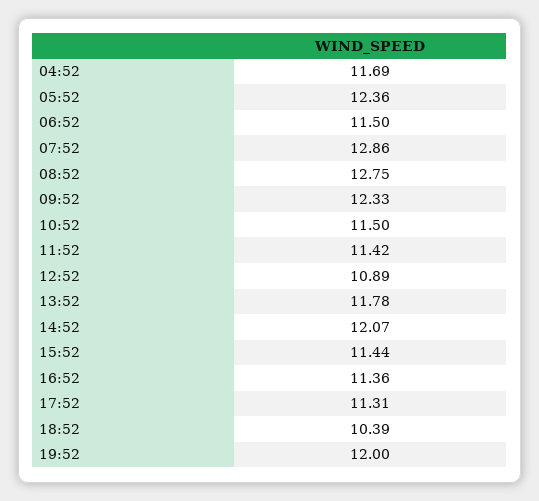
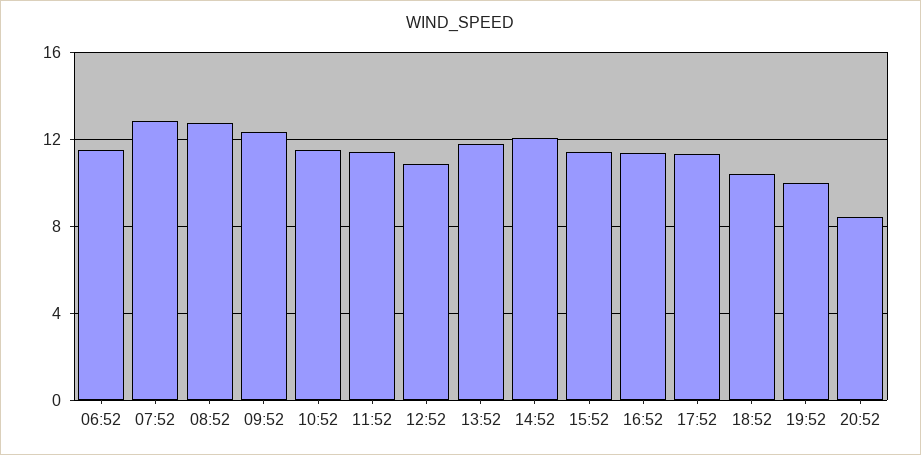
04:52: 11.69 -> none
05:52: 12.36 -> none
19:52: 12 -> 10
20:52: none -> 8.5

